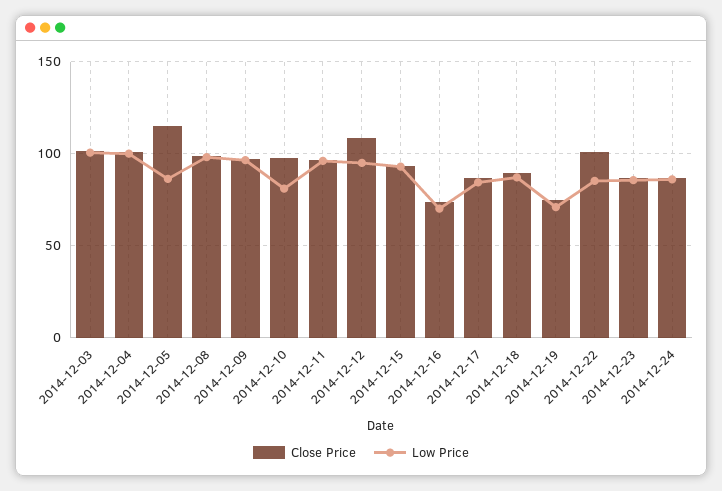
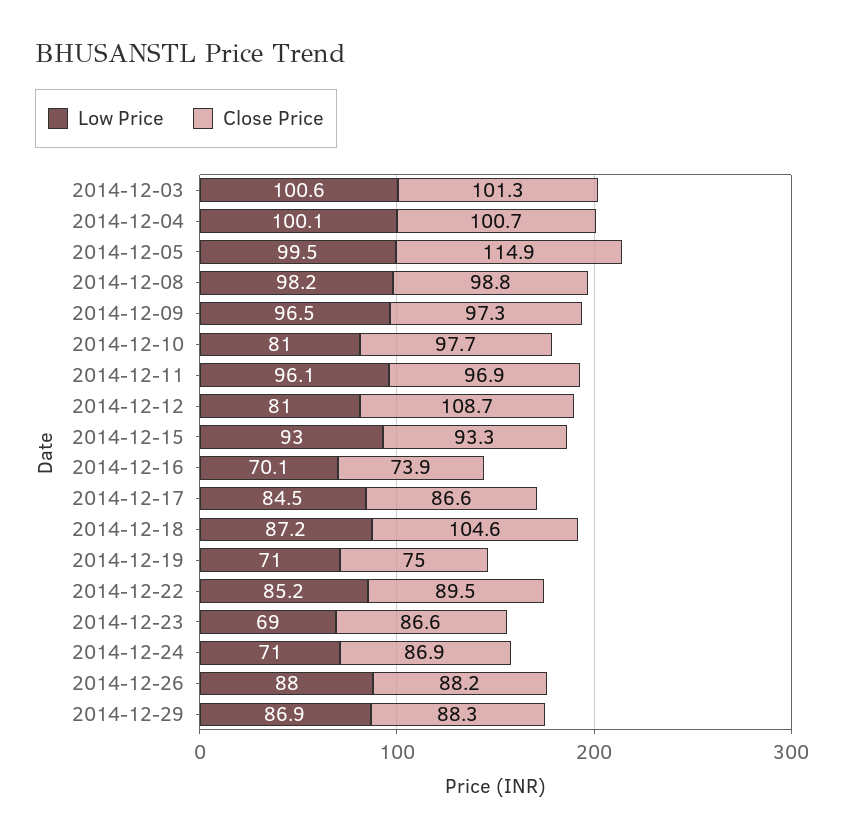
Low Price, 2014-12-05: 85 -> 99.5
Low Price, 2014-12-12: 95 -> 81
Close Price, 2014-12-18: 90 -> 104.6
Close Price, 2014-12-22: 100 -> 89.5
Low Price, 2014-12-23: 85 -> 69
Low Price, 2014-12-24: 85 -> 71
Low Price, 2014-12-26: none -> 88
Close Price, 2014-12-26: none -> 88.2
Low Price, 2014-12-29: none -> 86.9
Close Price, 2014-12-29: none -> 88.3

